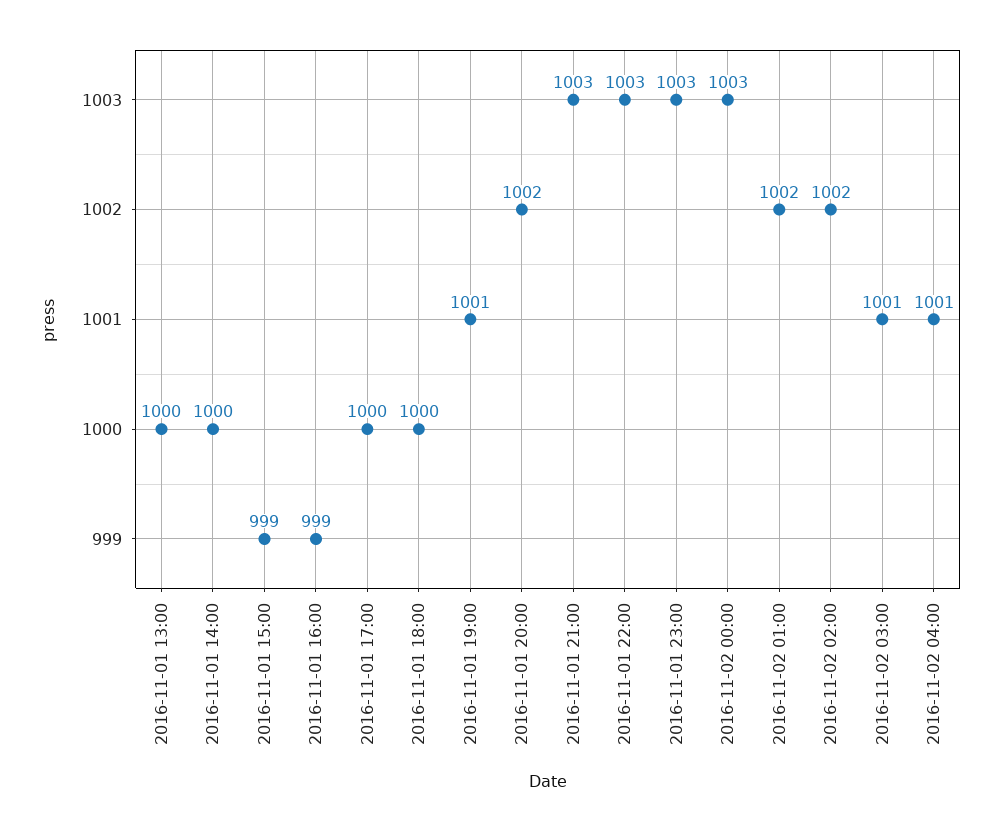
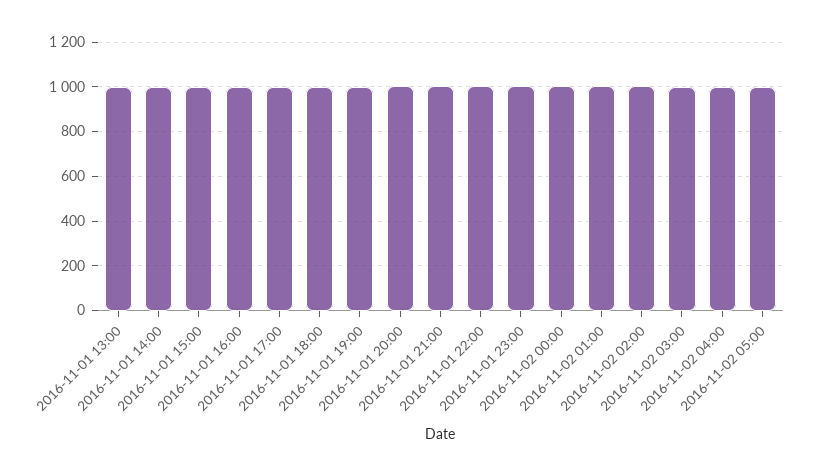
2016-11-02 05:00: none -> 1000

